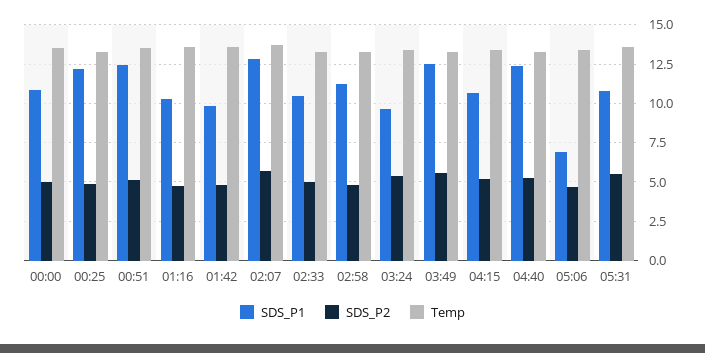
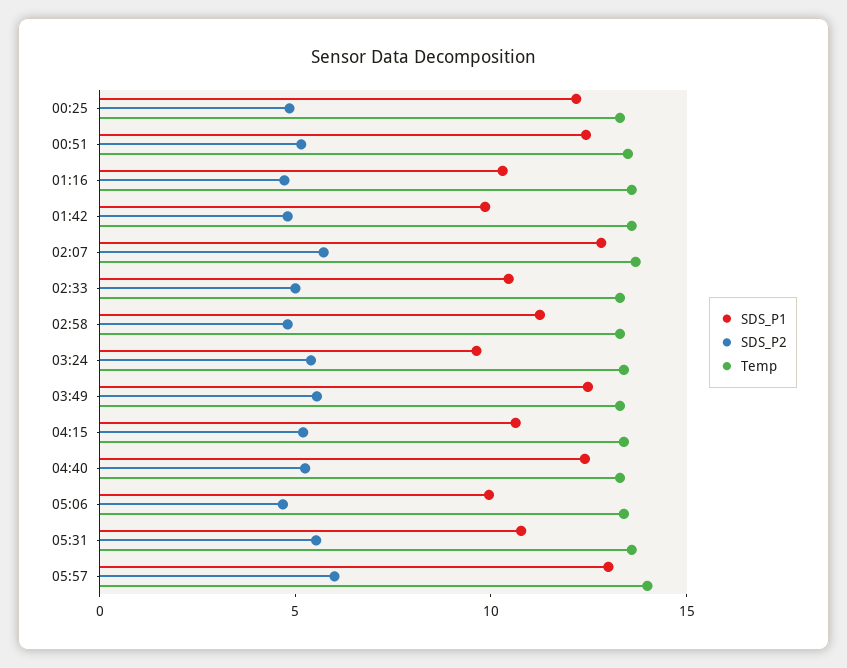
SDS_P1, 00:00: 11 -> none
SDS_P2, 00:00: 5 -> none
Temp, 00:00: 13.5 -> none
SDS_P1, 05:06: 7 -> 10
SDS_P1, 05:57: none -> 13
SDS_P2, 05:57: none -> 6
Temp, 05:57: none -> 14

